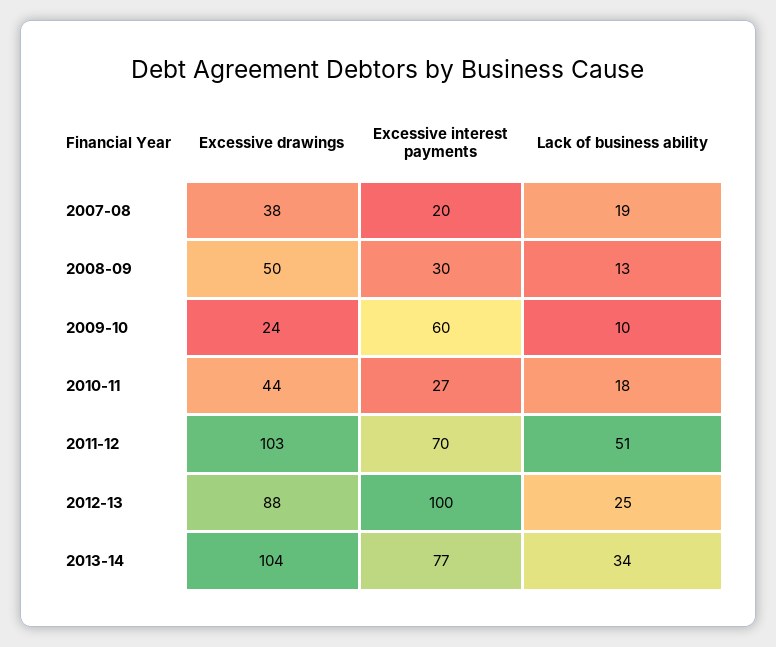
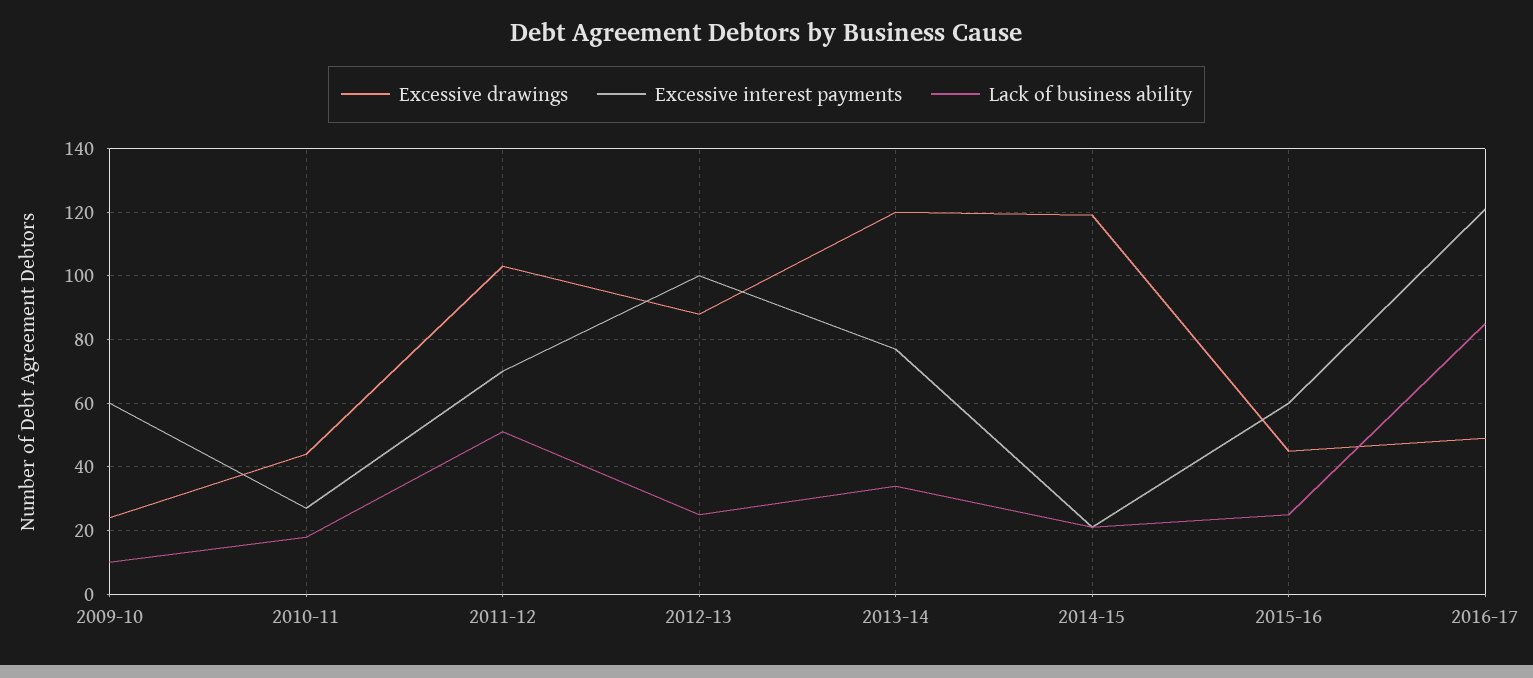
Excessive drawings, 2007-08: 38 -> none
Excessive interest payments, 2007-08: 20 -> none
Lack of business ability, 2007-08: 19 -> none
Excessive drawings, 2008-09: 50 -> none
Excessive interest payments, 2008-09: 30 -> none
Lack of business ability, 2008-09: 13 -> none
Excessive drawings, 2013-14: 104 -> 120
Excessive drawings, 2014-15: none -> 120
Excessive interest payments, 2014-15: none -> 20
Lack of business ability, 2014-15: none -> 20
Excessive drawings, 2015-16: none -> 45
Excessive interest payments, 2015-16: none -> 60
Lack of business ability, 2015-16: none -> 25
Excessive drawings, 2016-17: none -> 50
Excessive interest payments, 2016-17: none -> 120
Lack of business ability, 2016-17: none -> 85

